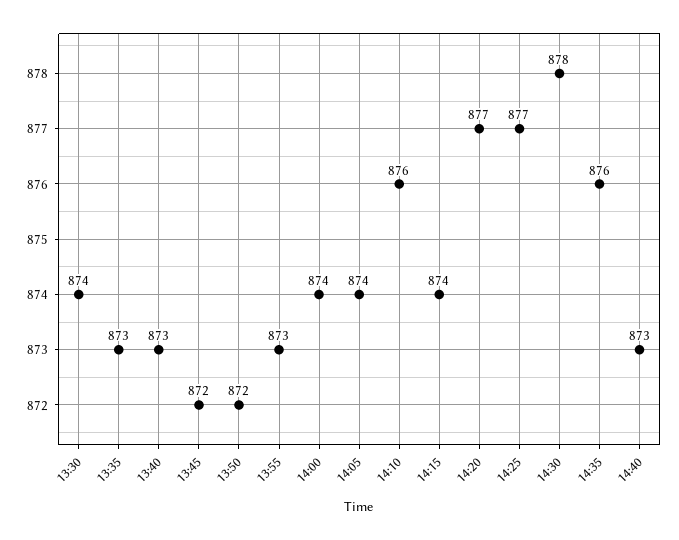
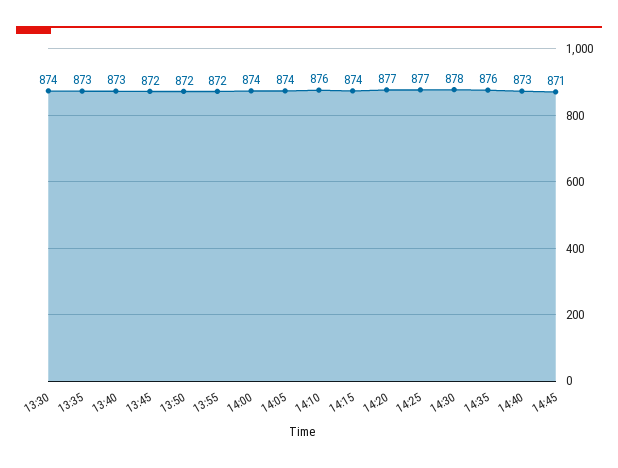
13:55: 873 -> 872
14:45: none -> 871

